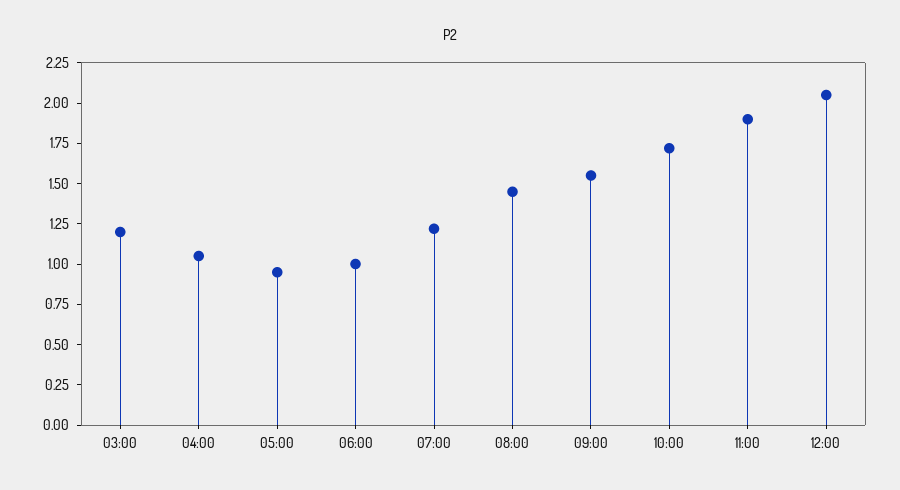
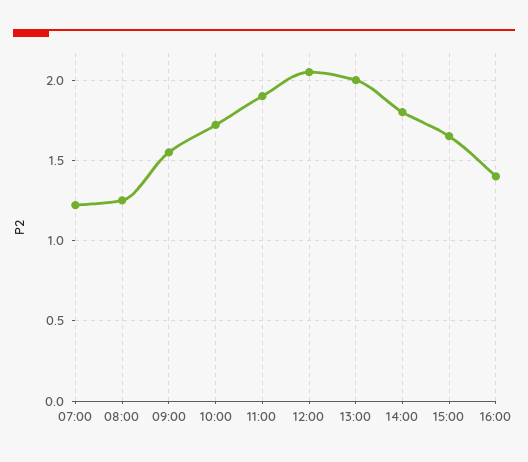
03:00: 1.2 -> none
04:00: 1.05 -> none
05:00: 0.95 -> none
06:00: 1 -> none
08:00: 1.45 -> 1.25
13:00: none -> 2
14:00: none -> 1.8
15:00: none -> 1.65
16:00: none -> 1.4

